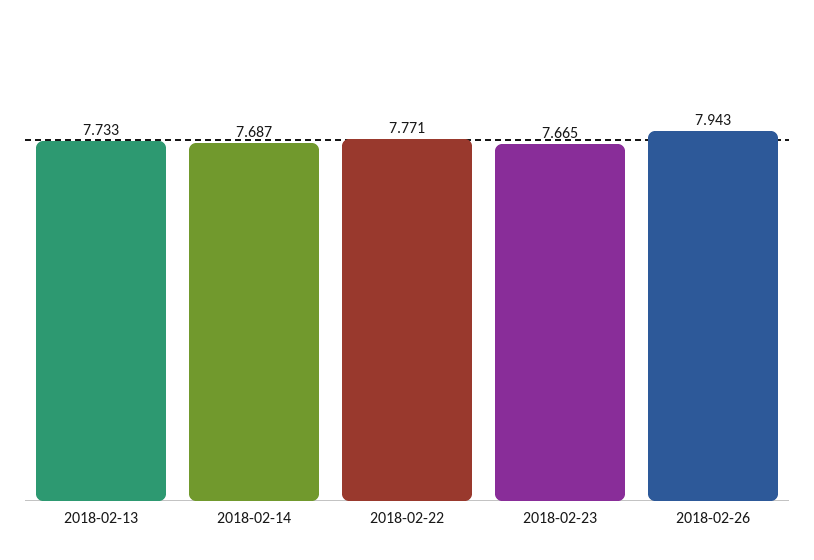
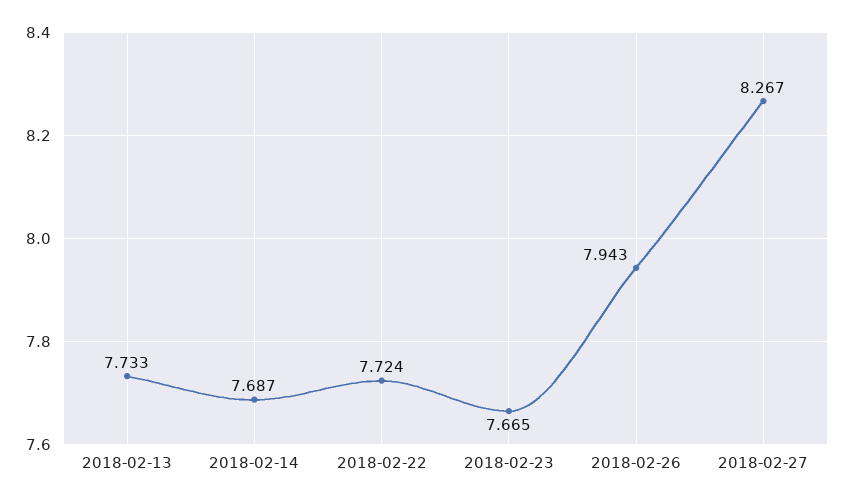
2018-02-22: 7.771 -> 7.724
2018-02-27: none -> 8.267

